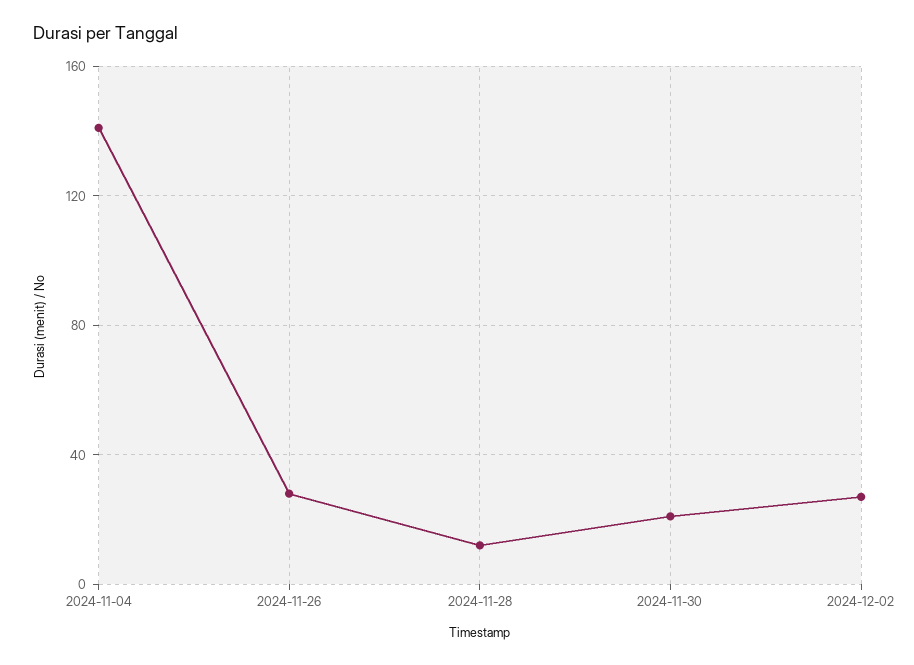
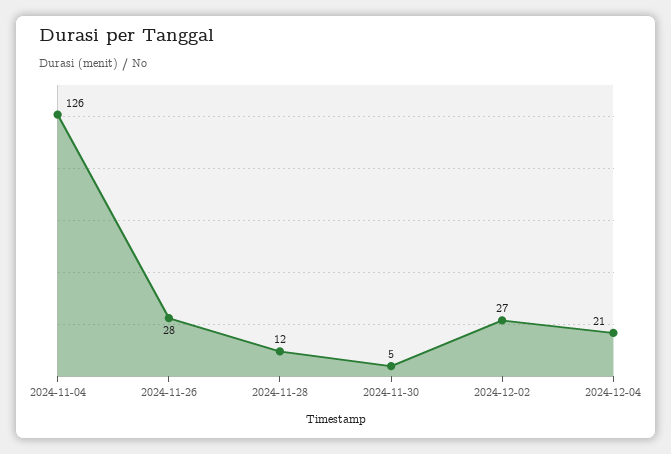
2024-11-04: 140 -> 126
2024-11-30: 20 -> 5
2024-12-04: none -> 21

